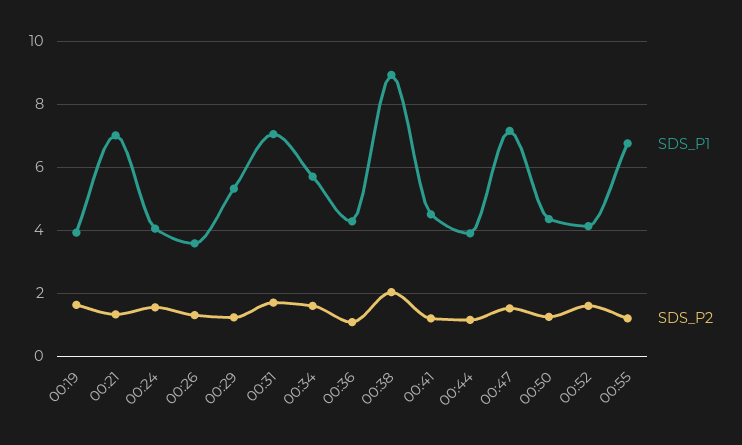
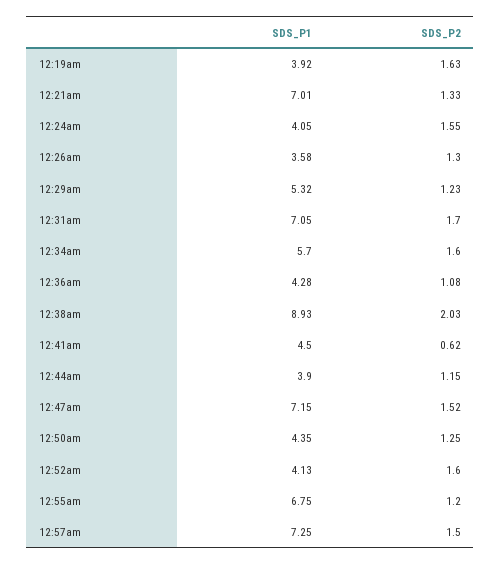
SDS_P2, 00:41: 1.2 -> 0.62
SDS_P1, 12:57am: none -> 7.25
SDS_P2, 12:57am: none -> 1.5

